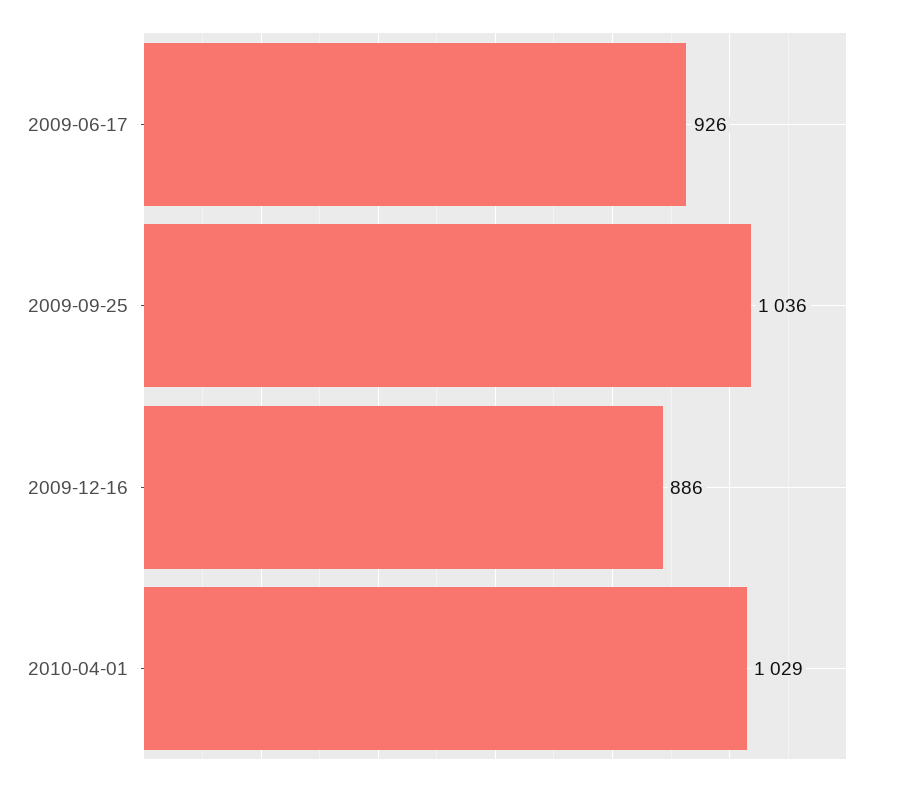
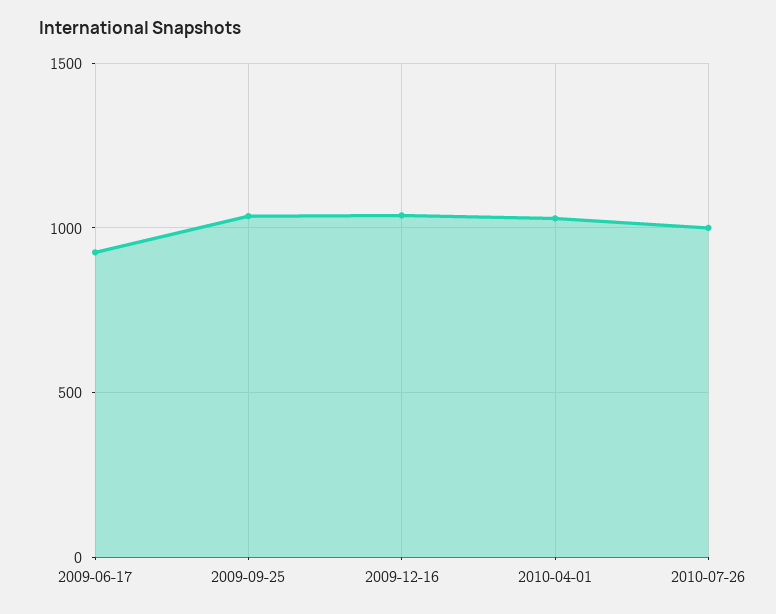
2009-12-16: 886 -> 1050
2010-07-26: none -> 1000

